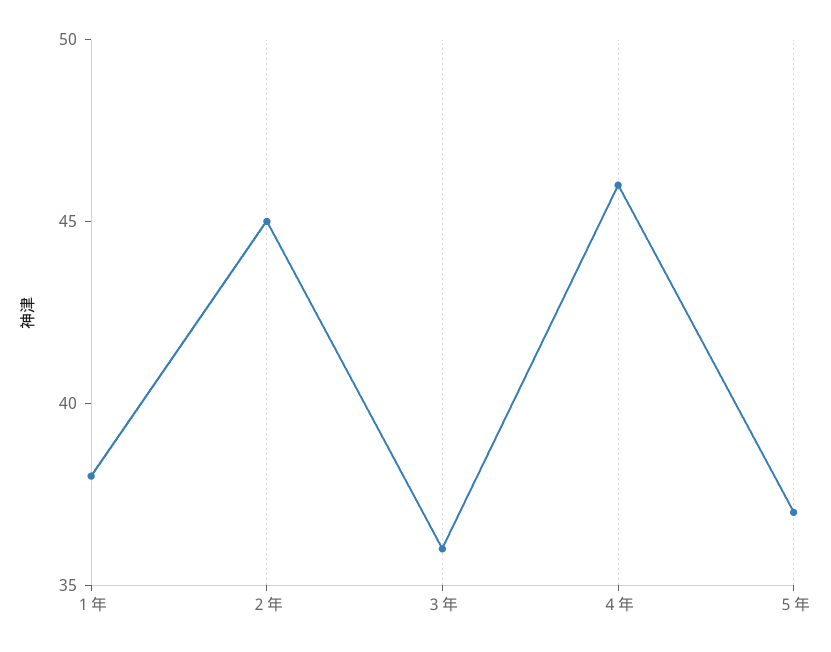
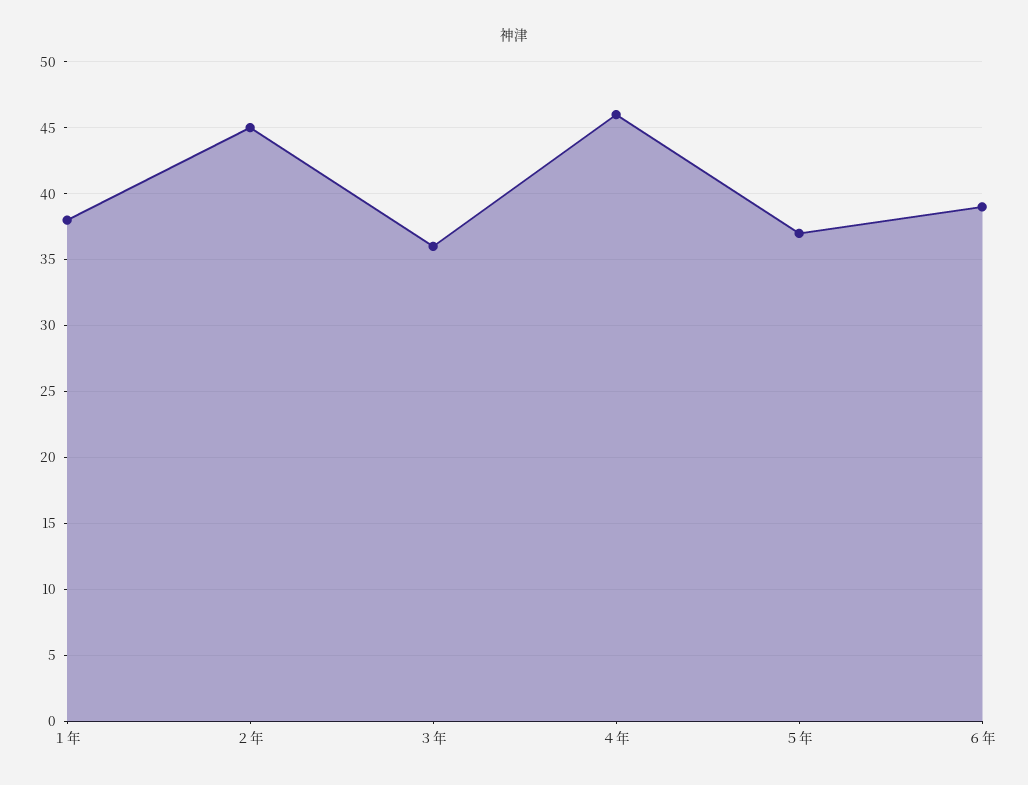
６年: none -> 39

